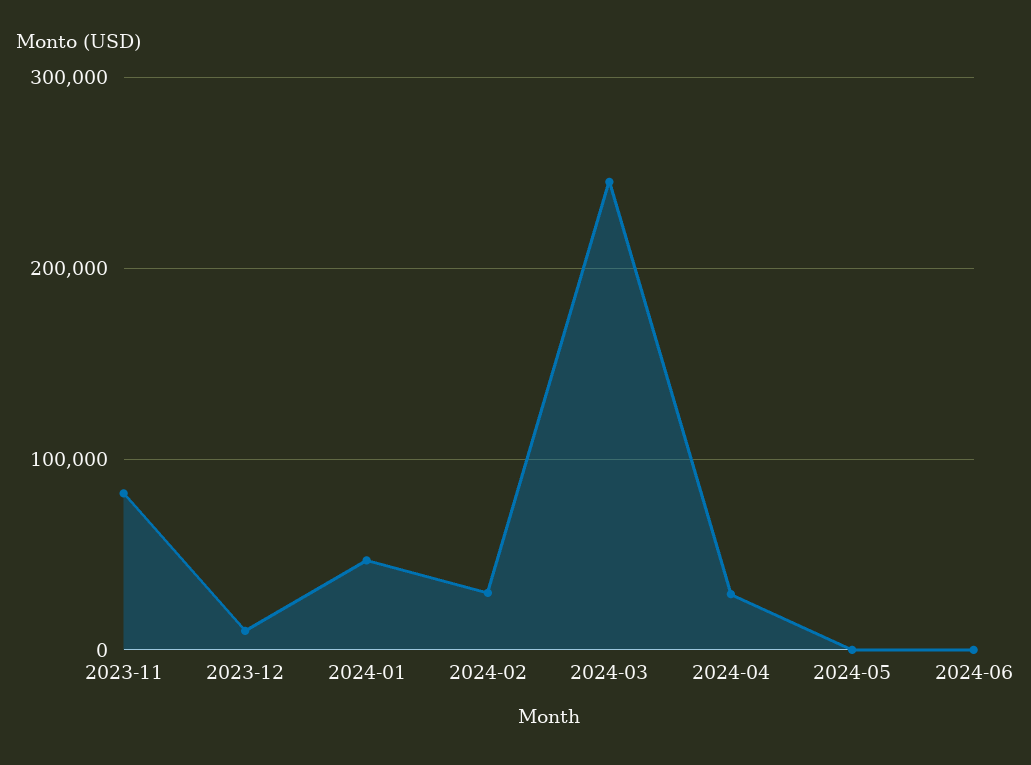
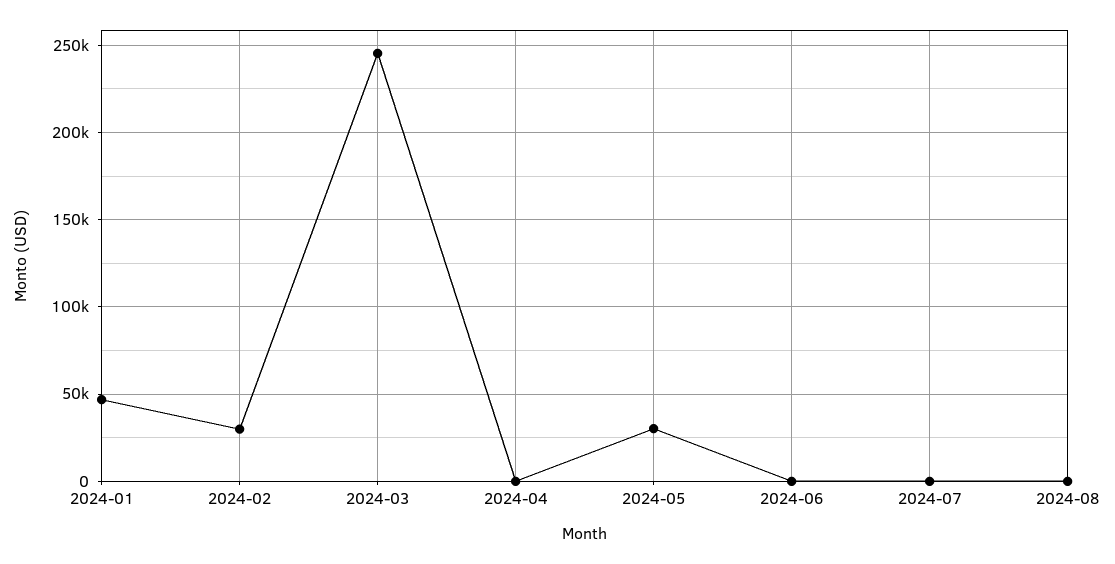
2023-11: 80000 -> none
2023-12: 10000 -> none
2024-04: 30000 -> 0
2024-05: 0 -> 30000
2024-07: none -> 0
2024-08: none -> 0

